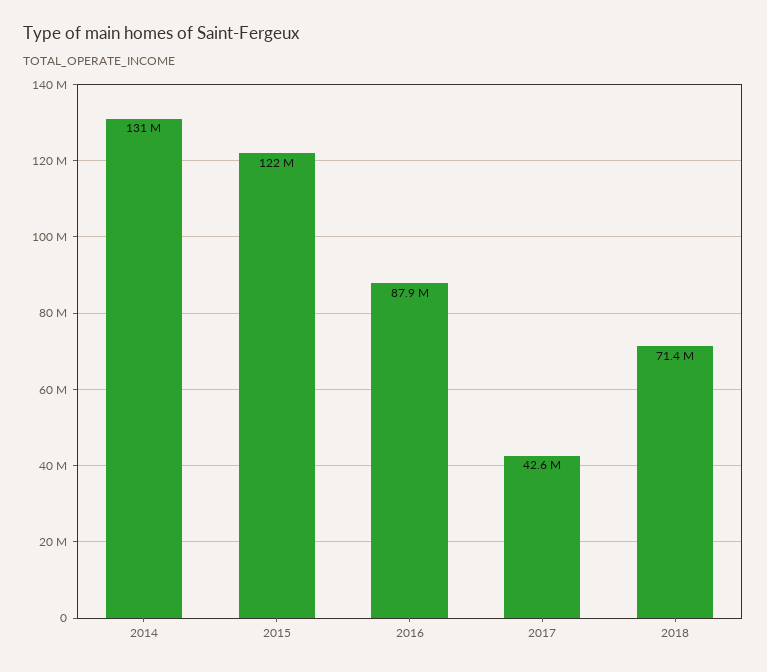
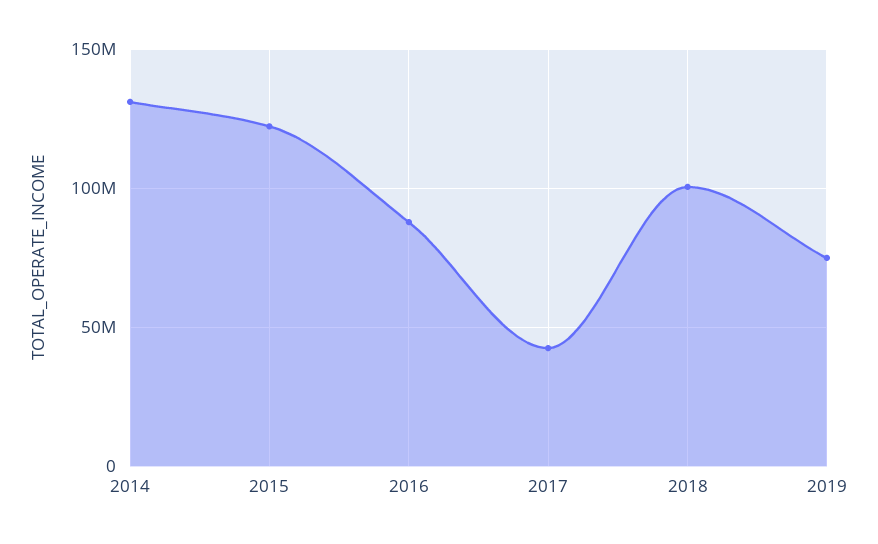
2018: 71400000 -> 100000000
2019: none -> 75000000

